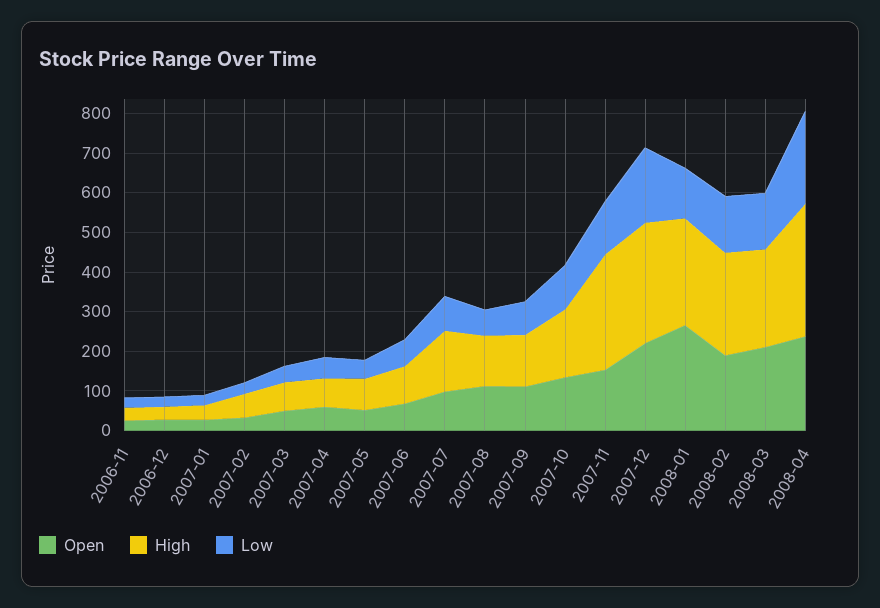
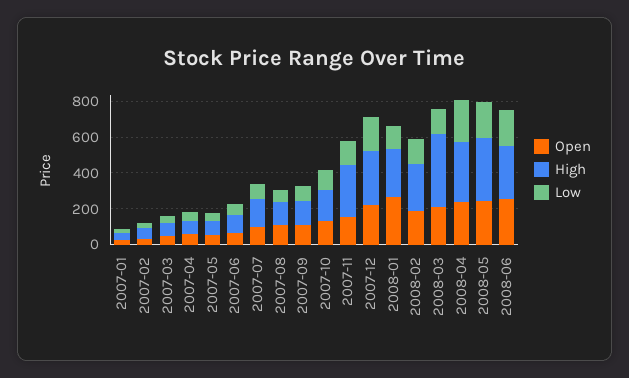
Open, 2006-11: 25 -> none
High, 2006-11: 25 -> none
Low, 2006-11: 25 -> none
Open, 2006-12: 25 -> none
High, 2006-12: 25 -> none
Low, 2006-12: 25 -> none
High, 2008-03: 250 -> 400
Open, 2008-05: none -> 250
High, 2008-05: none -> 350
Low, 2008-05: none -> 200
Open, 2008-06: none -> 250
High, 2008-06: none -> 300
Low, 2008-06: none -> 200

